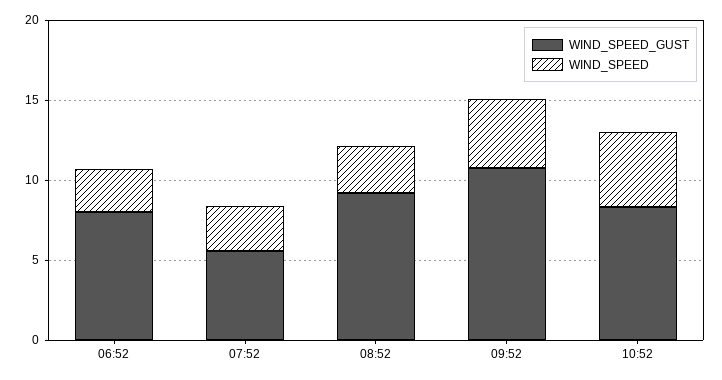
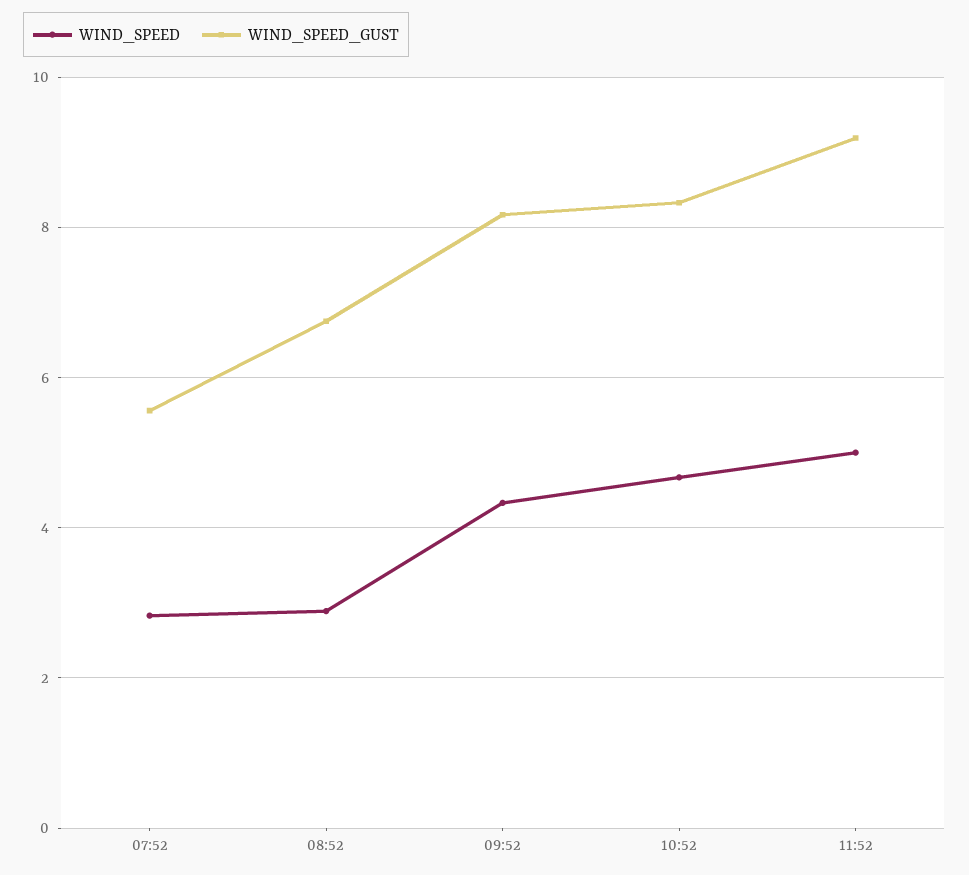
WIND_SPEED_GUST, 06:52: 8 -> none
WIND_SPEED, 06:52: 3 -> none
WIND_SPEED_GUST, 08:52: 9 -> 6.8
WIND_SPEED_GUST, 09:52: 11 -> 8.2
WIND_SPEED, 11:52: none -> 5
WIND_SPEED_GUST, 11:52: none -> 9.2

